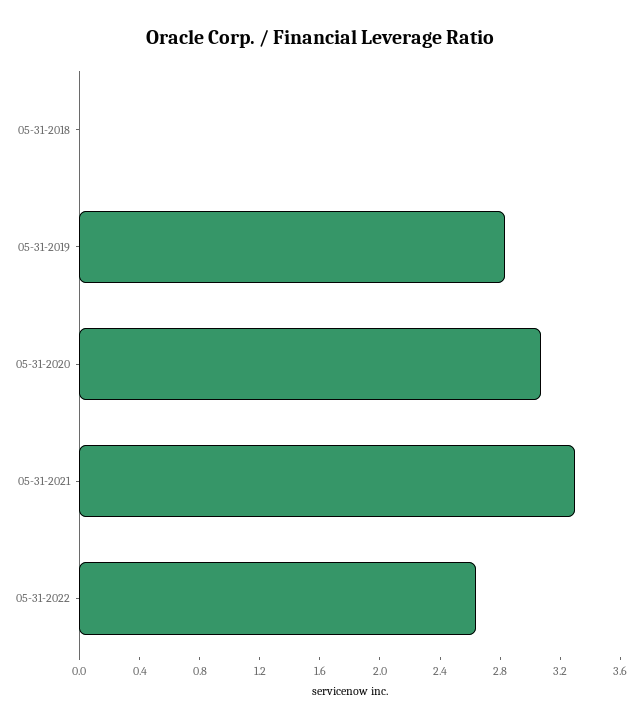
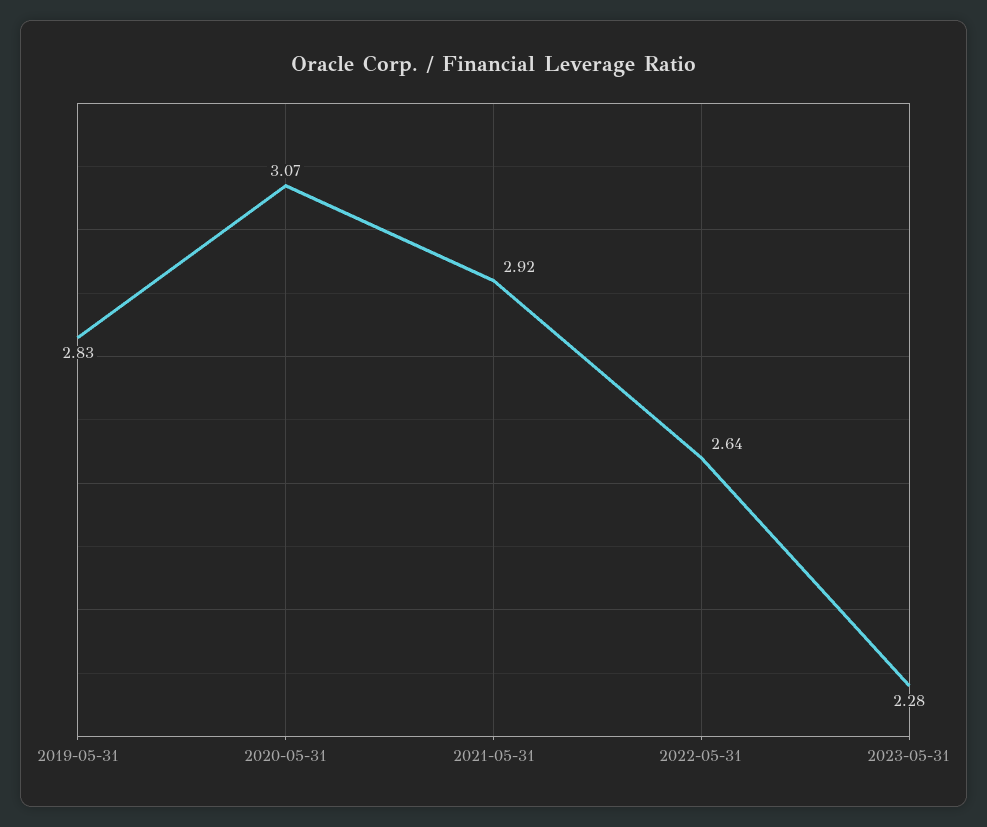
05-31-2018: 0 -> none
05-31-2021: 3.3 -> 2.92
2023-05-31: none -> 2.28

